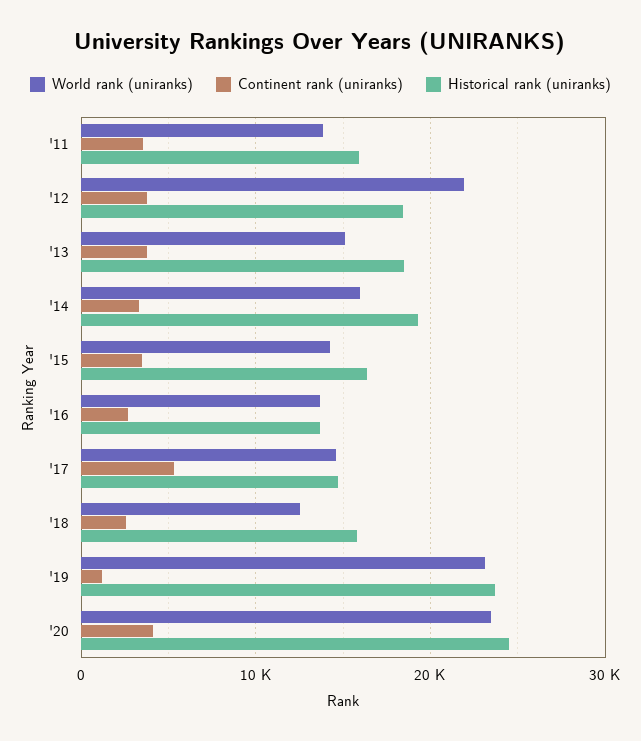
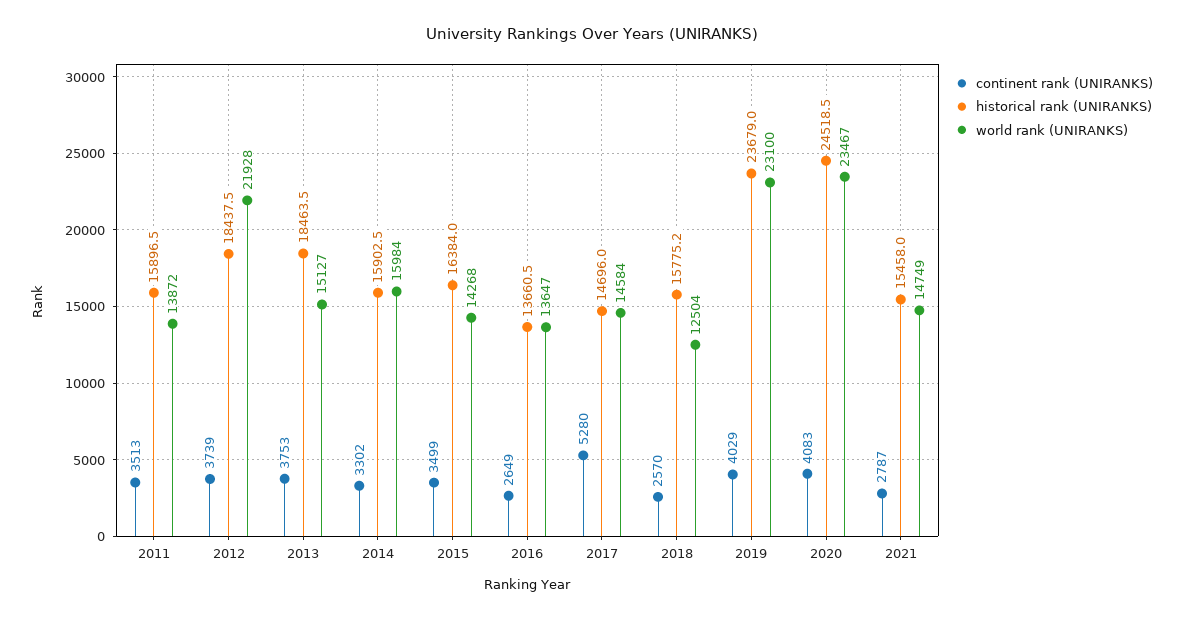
Historical rank (uniranks), '14: 19000 -> 15902.5
Continent rank (uniranks), '19: 1000 -> 4029
Continent rank (uniranks), 2021: none -> 2787
Historical rank (uniranks), 2021: none -> 15458
World rank (uniranks), 2021: none -> 14749

